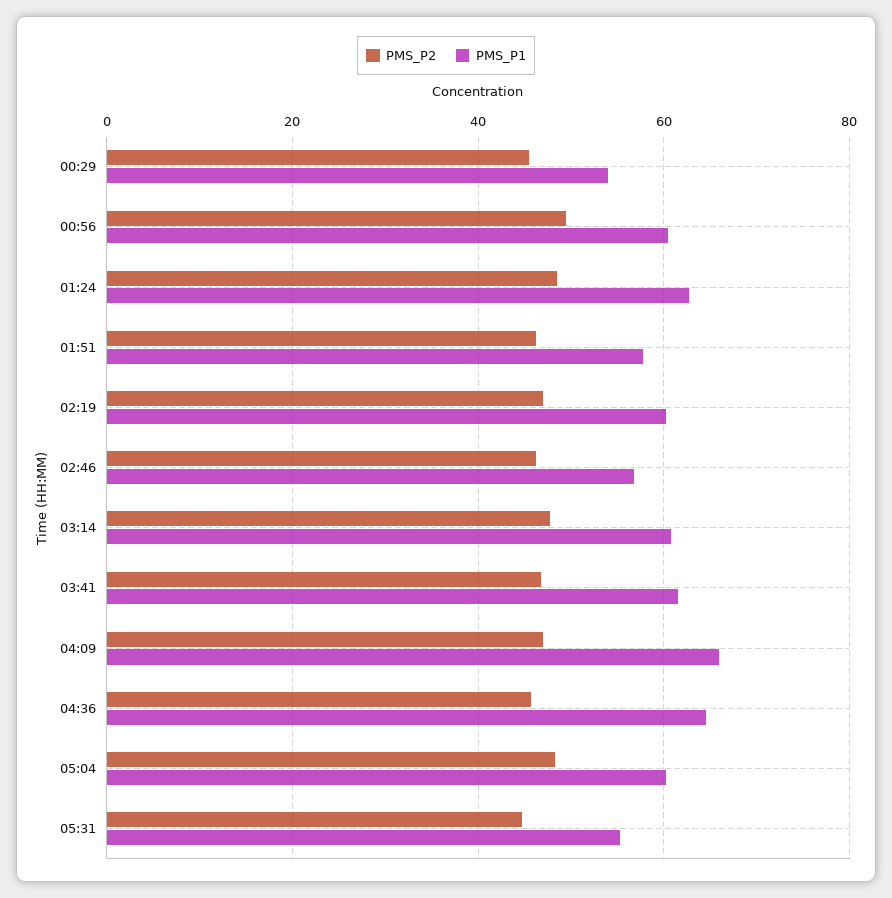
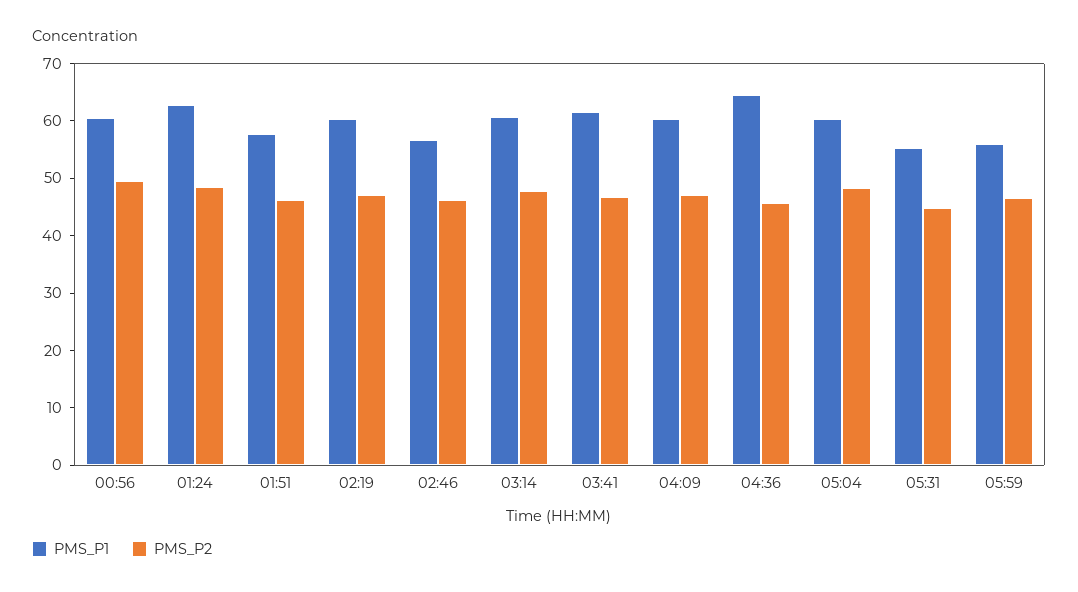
PMS_P2, 00:29: 46 -> none
PMS_P1, 00:29: 54 -> none
PMS_P1, 04:09: 66 -> 60
PMS_P1, 05:59: none -> 56
PMS_P2, 05:59: none -> 46

